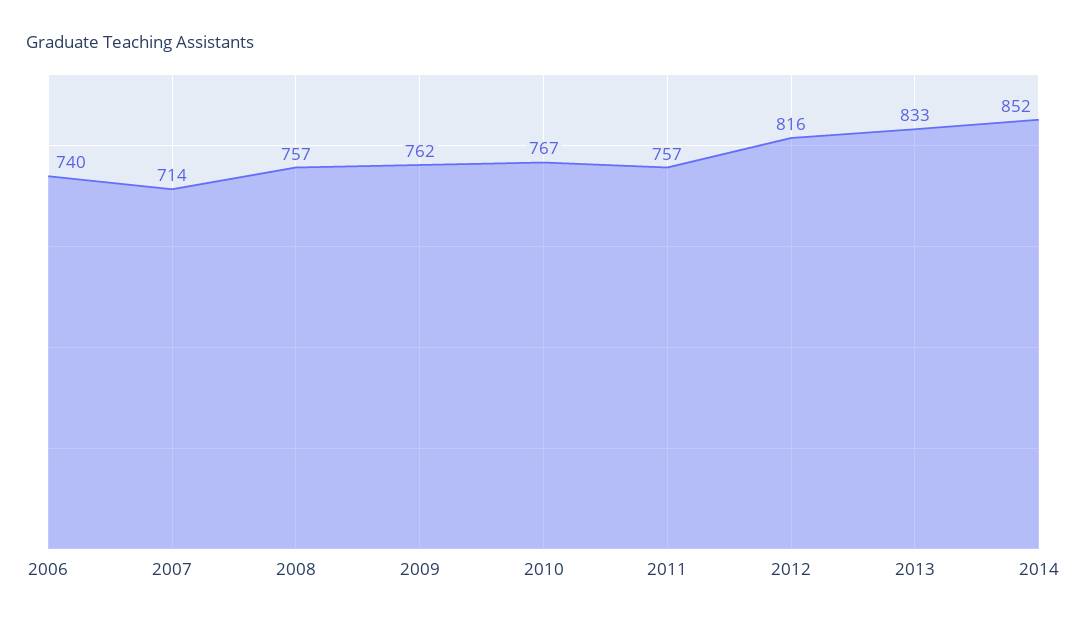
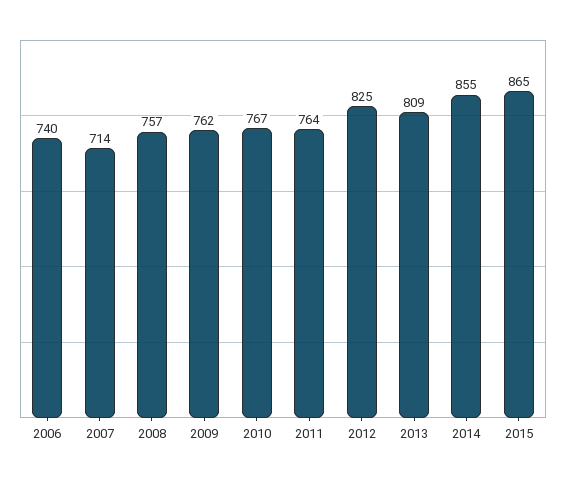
2011: 757 -> 764
2012: 816 -> 825
2013: 833 -> 809
2014: 852 -> 855
2015: none -> 865

